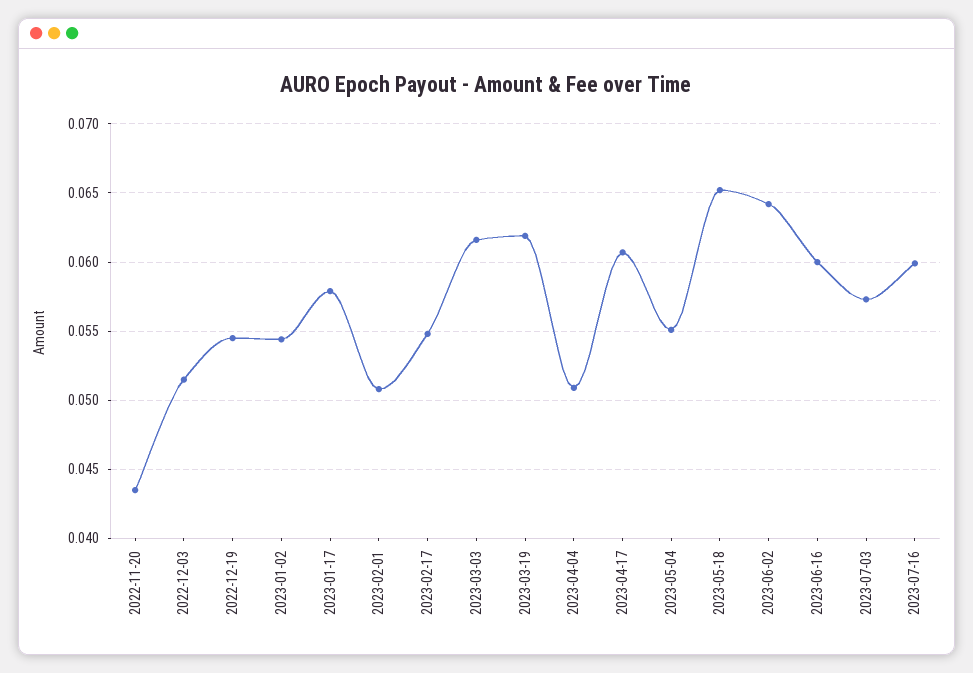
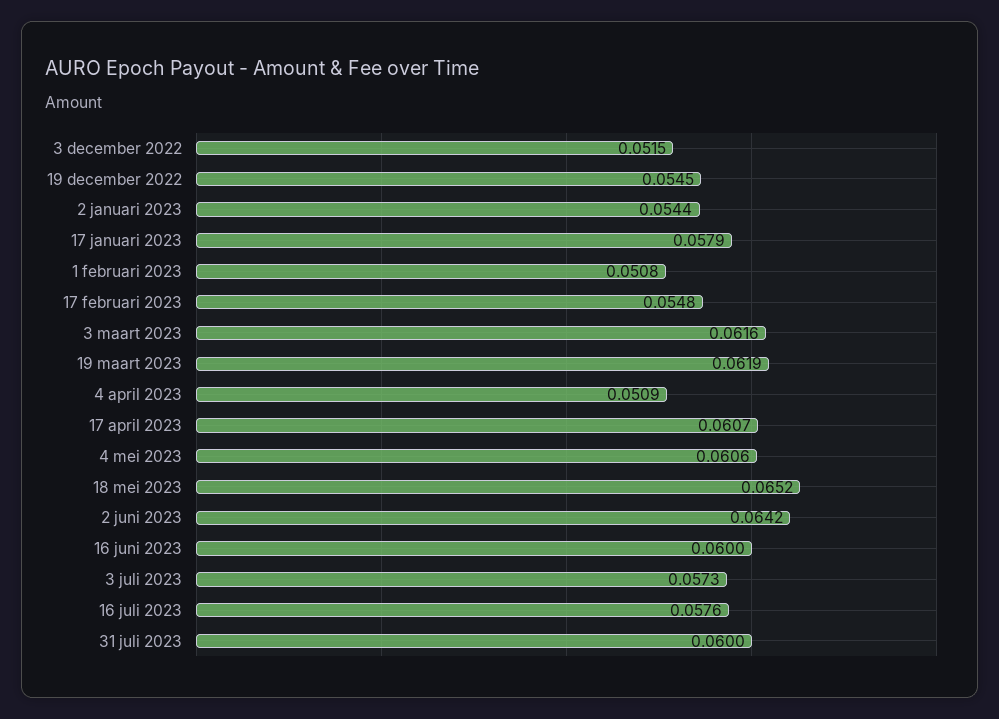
2022-11-20: 0.0435 -> none
2023-05-04: 0.055 -> 0.0606
2023-07-16: 0.06 -> 0.0576
31 juli 2023: none -> 0.06

